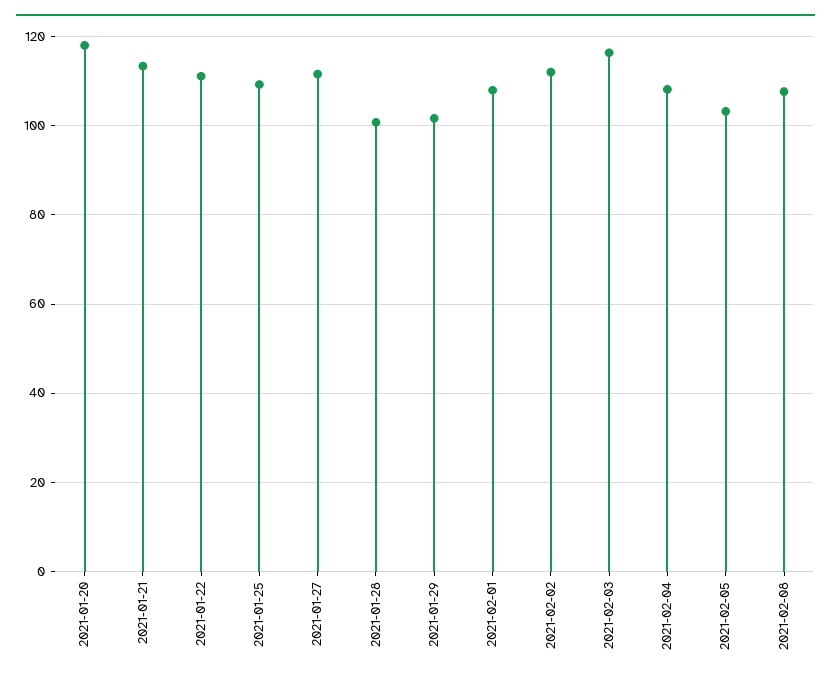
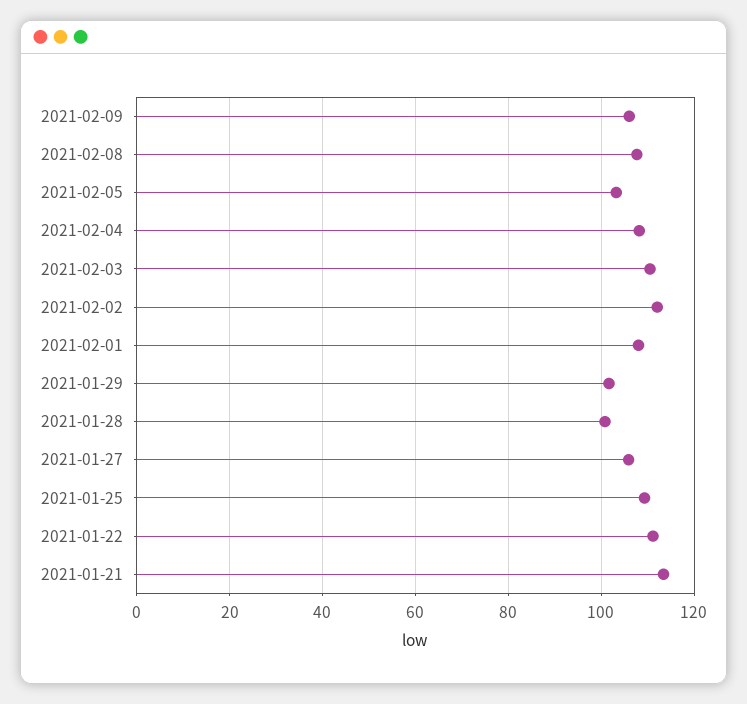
2021-01-20: 118 -> none
2021-01-27: 112 -> 106
2021-02-03: 116 -> 110
2021-02-09: none -> 106

